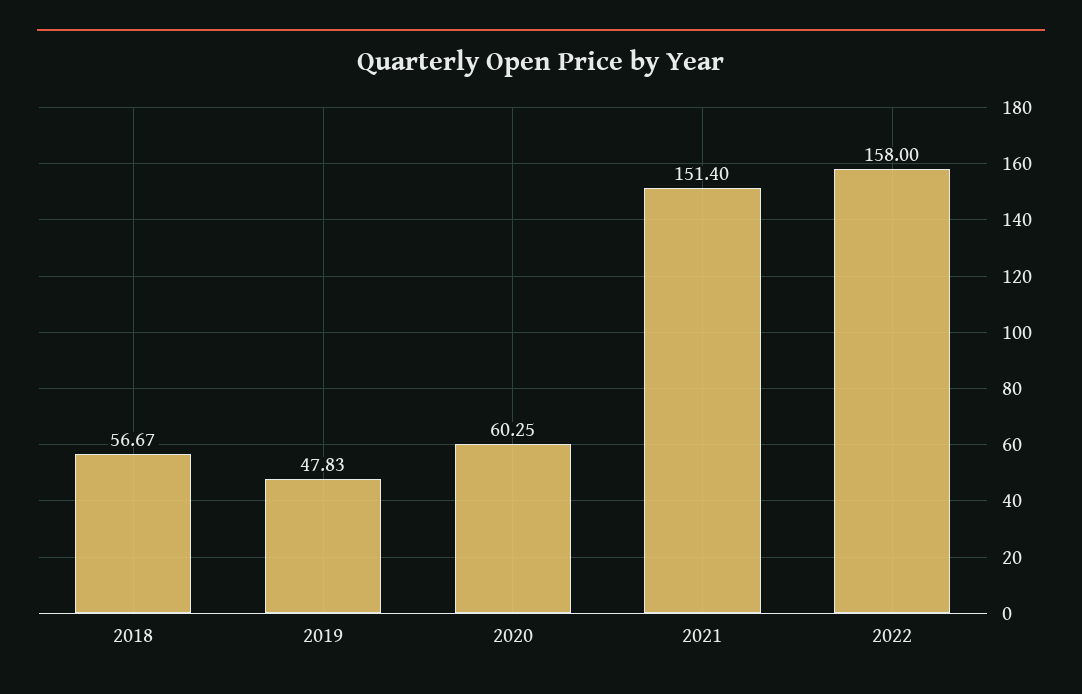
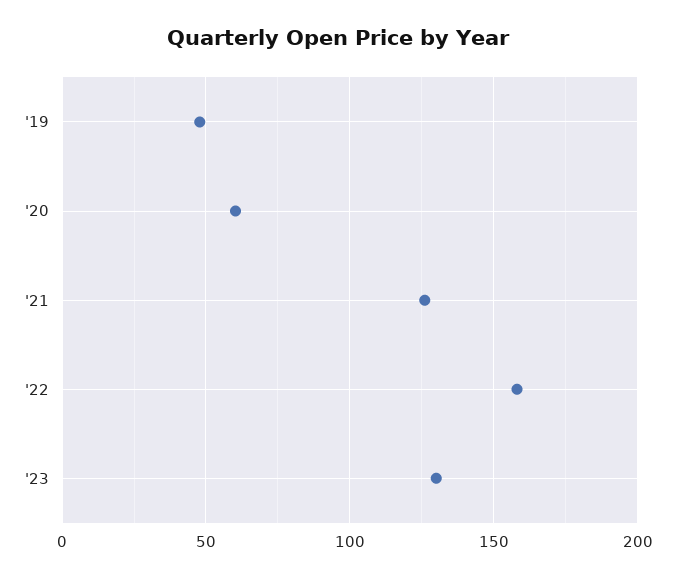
2018: 56.67 -> none
2021: 151.4 -> 125
'23: none -> 130

